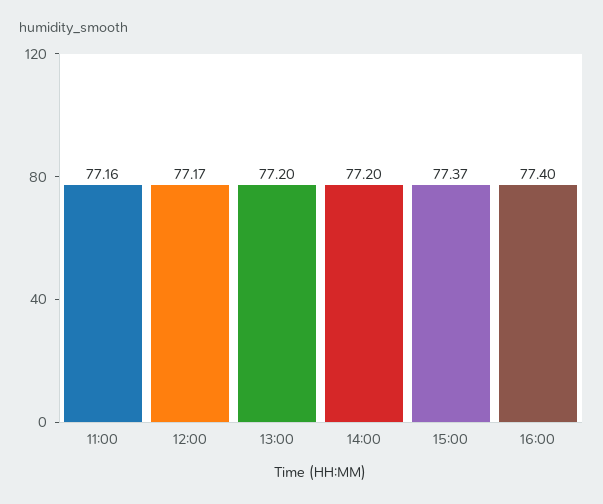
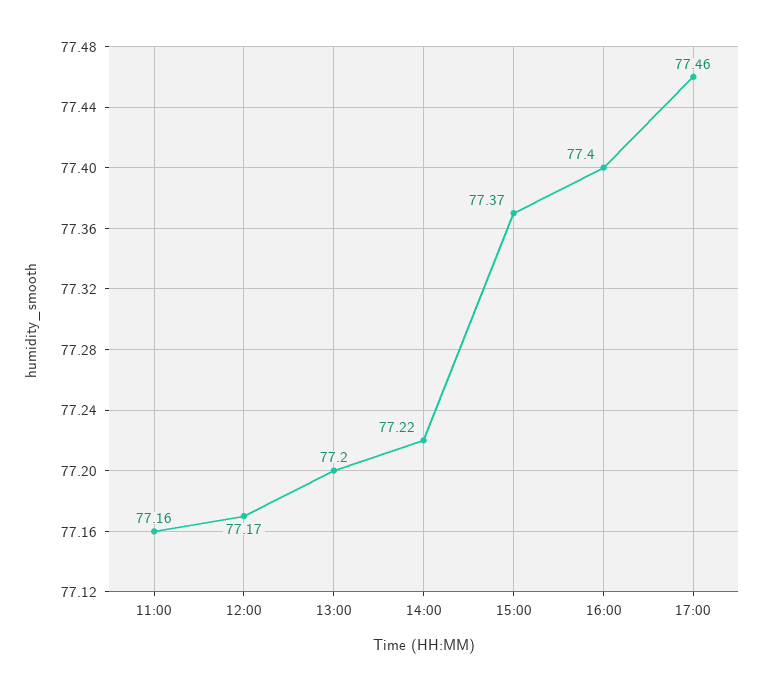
14:00: 77.2 -> 77.22
17:00: none -> 77.46

